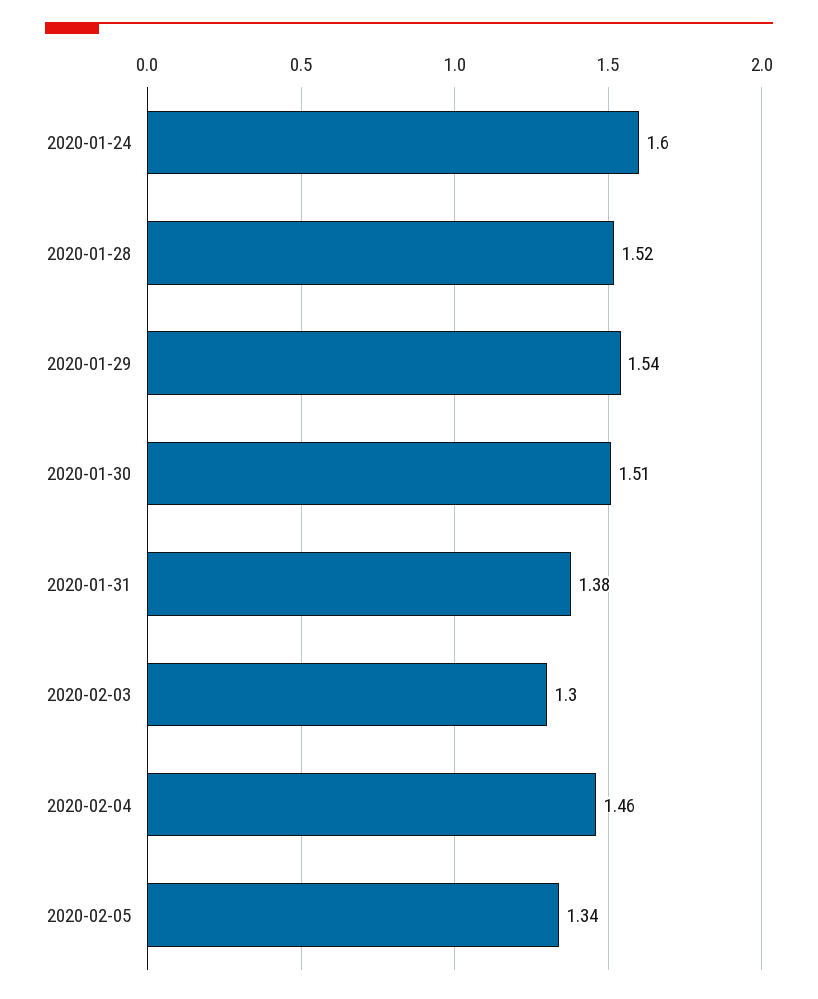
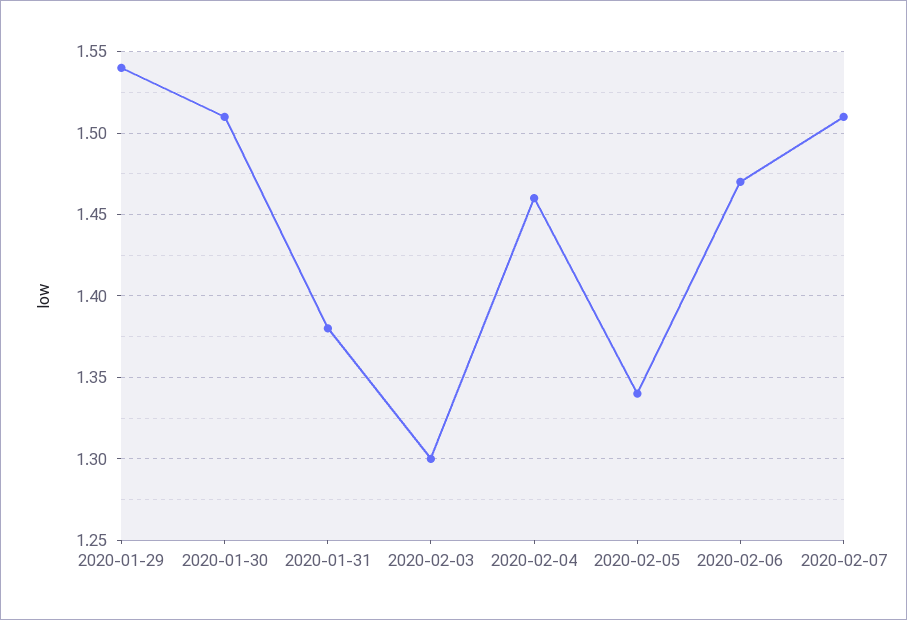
2020-01-24: 1.6 -> none
2020-01-28: 1.52 -> none
2020-02-06: none -> 1.47
2020-02-07: none -> 1.51

